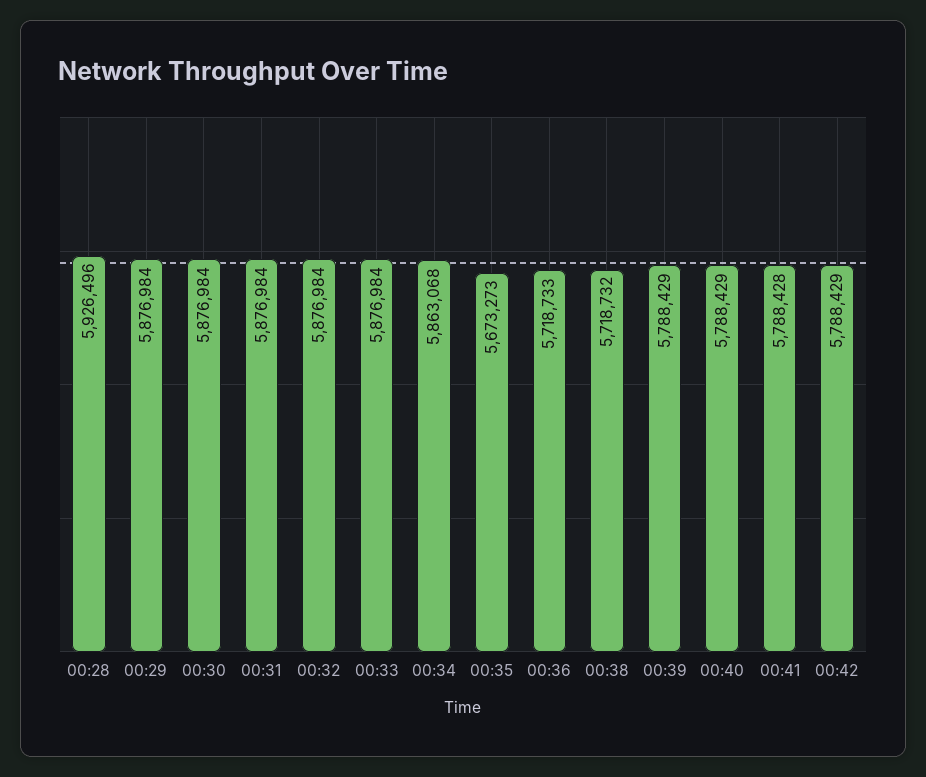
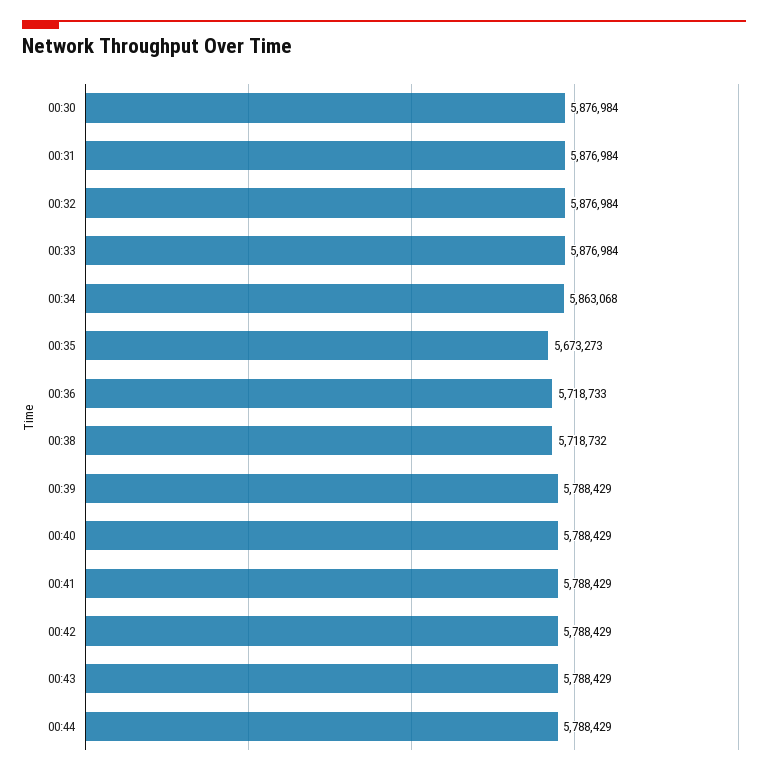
00:28: 5926496 -> none
00:29: 5876984 -> none
00:41: 5788428 -> 5788429
00:43: none -> 5788429
00:44: none -> 5788429

